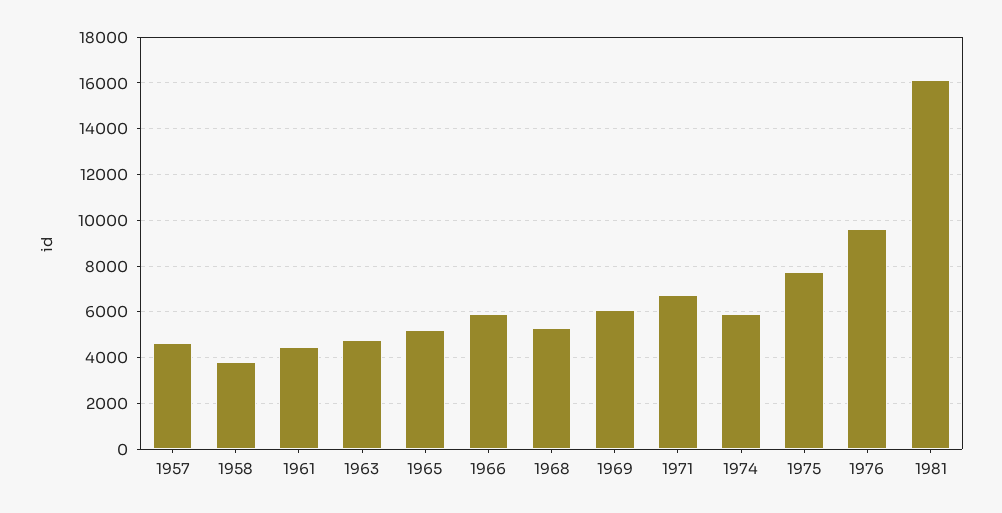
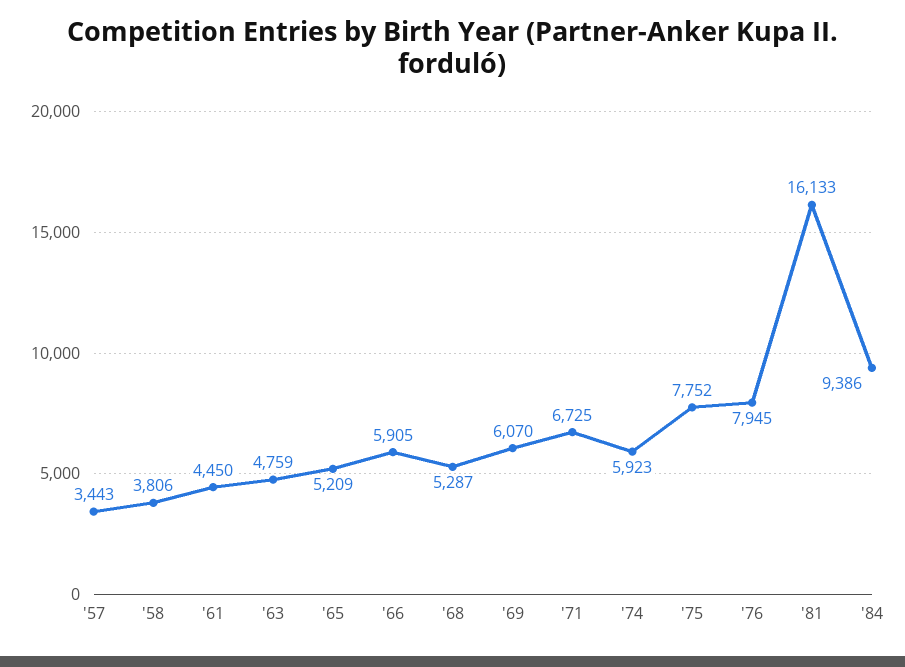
1957: 4500 -> 3443
1976: 9500 -> 7945
'84: none -> 9386

